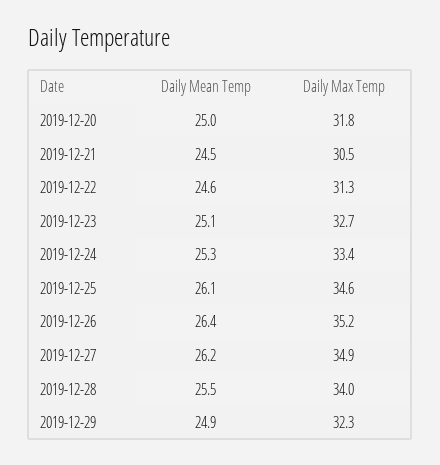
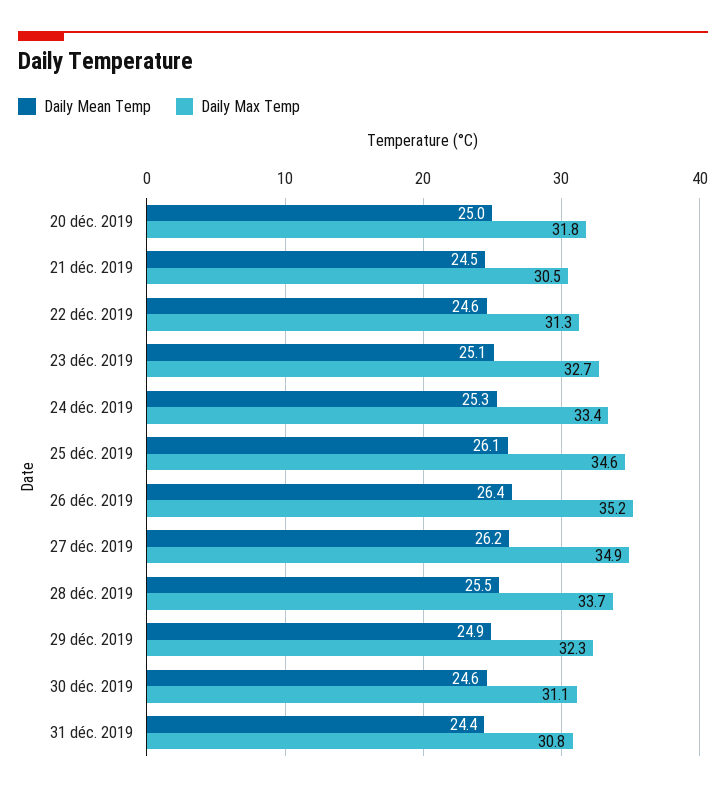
Daily Max Temp, 2019-12-28: 34 -> 33.7
Daily Mean Temp, 30 déc. 2019: none -> 24.6
Daily Max Temp, 30 déc. 2019: none -> 31.1
Daily Mean Temp, 31 déc. 2019: none -> 24.4
Daily Max Temp, 31 déc. 2019: none -> 30.8

